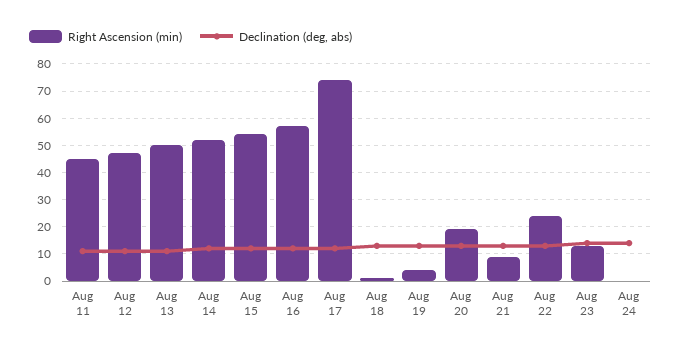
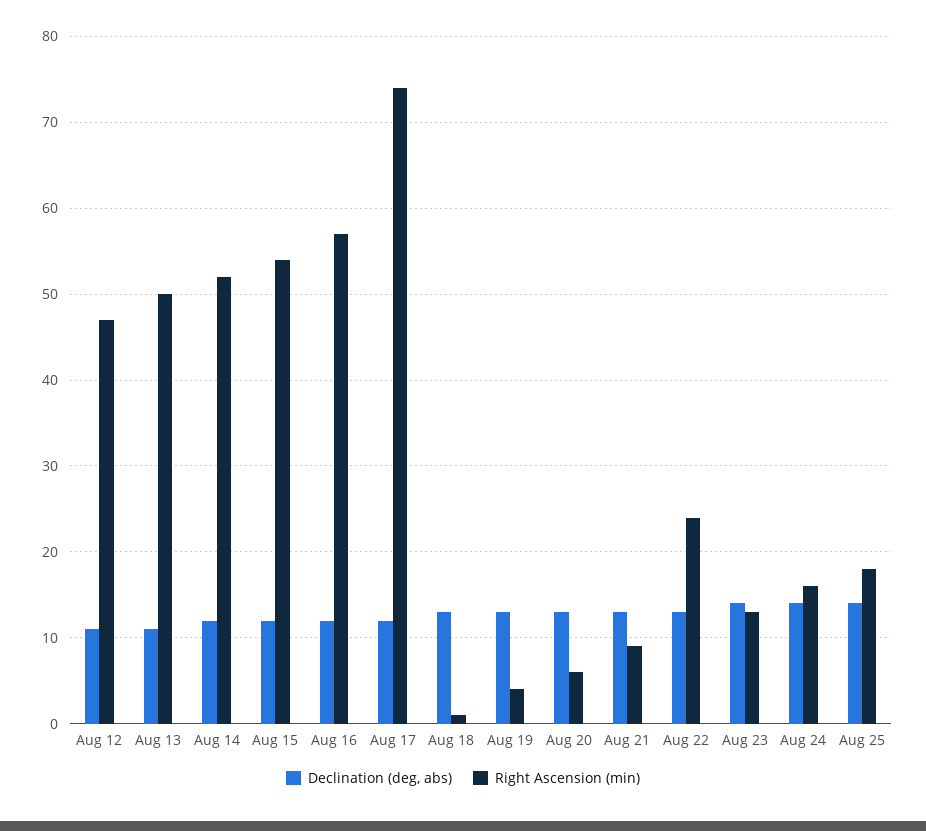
Right Ascension (min), Aug 11: 45 -> none
Declination (deg, abs), Aug 11: 10 -> none
Right Ascension (min), Aug 20: 20 -> 6
Right Ascension (min), Aug 24: 0 -> 16
Declination (deg, abs), Aug 25: none -> 14
Right Ascension (min), Aug 25: none -> 18

